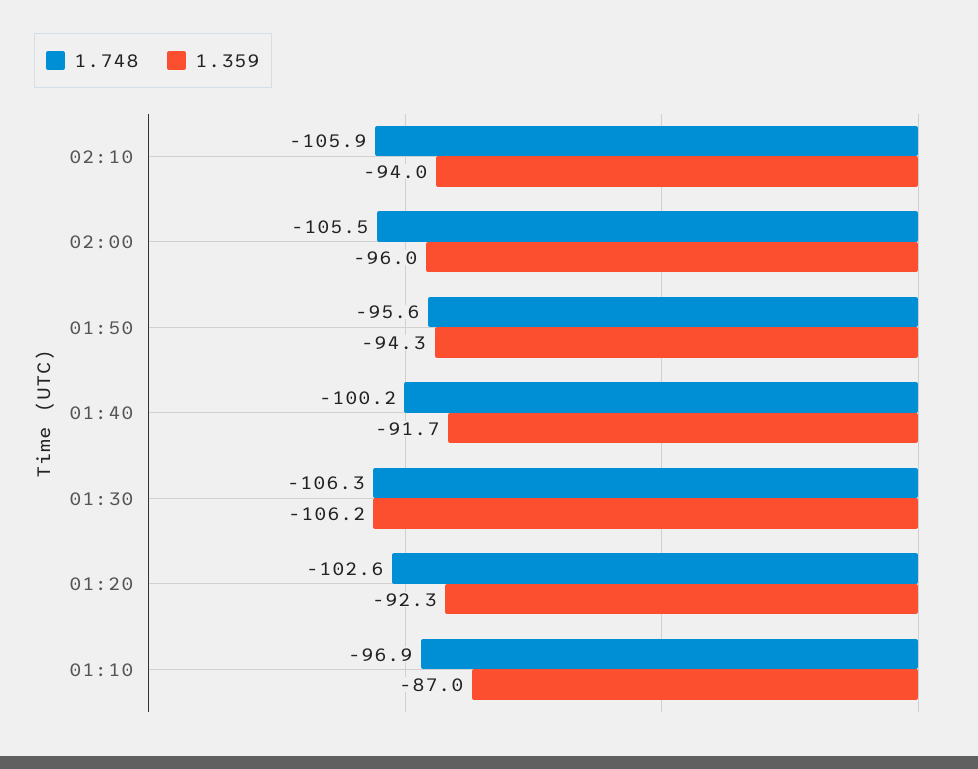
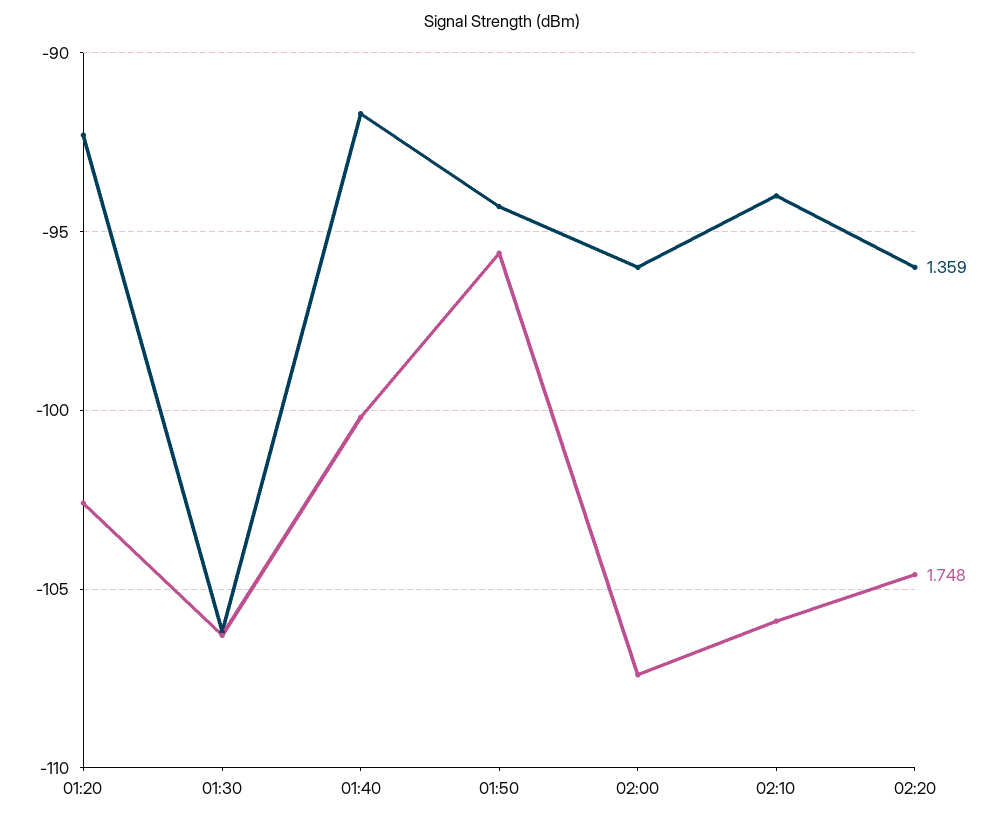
1.748, 02:00: -105.5 -> -107.5
1.748, 01:10: -96.9 -> none
1.359, 01:10: -87 -> none
1.359, 02:20: none -> -96
1.748, 02:20: none -> -104.5

